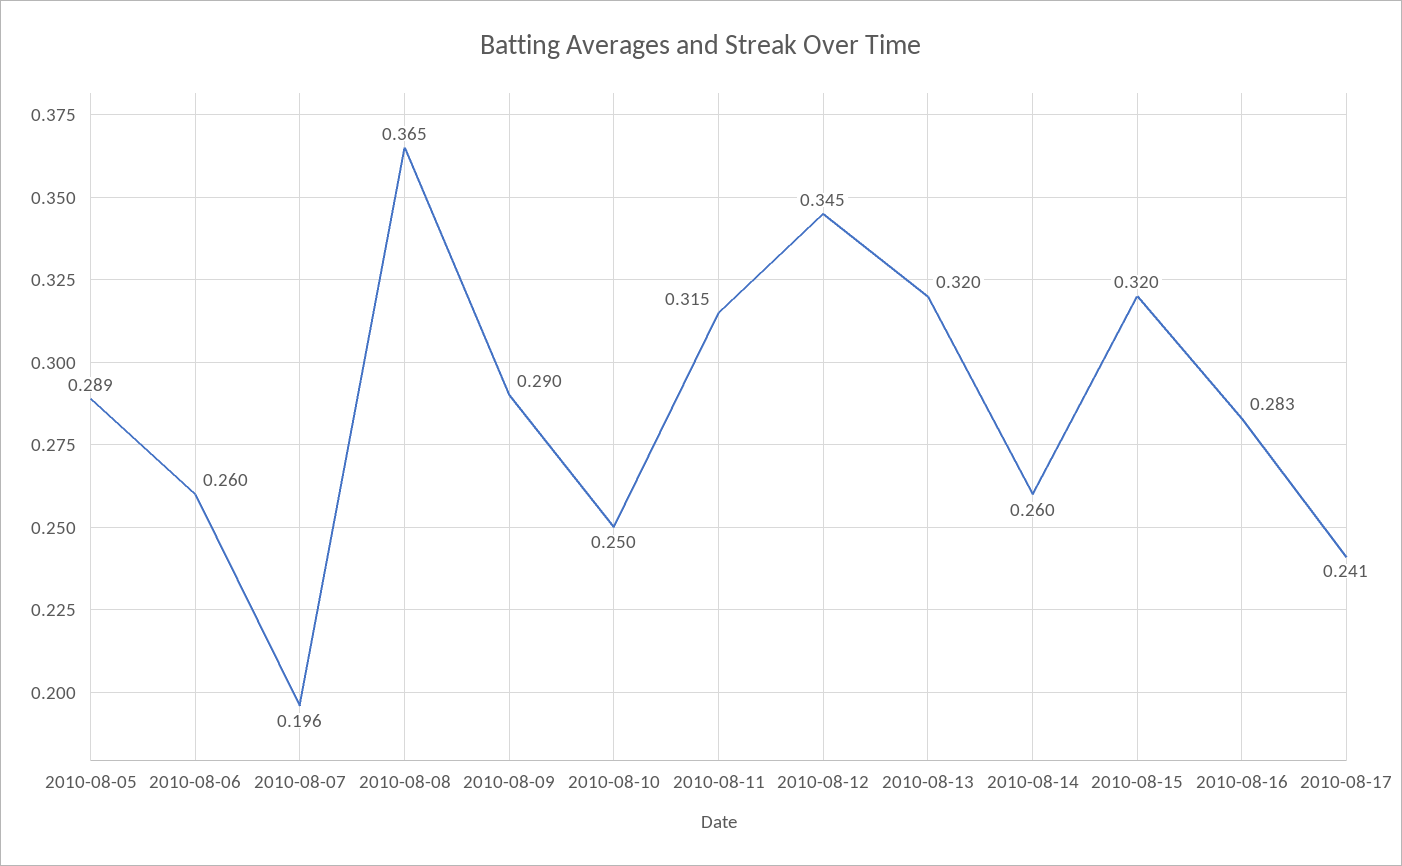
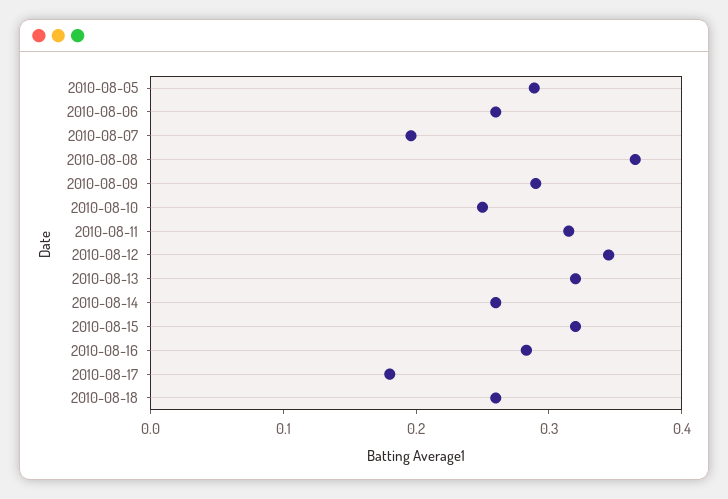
2010-08-17: 0.241 -> 0.18
2010-08-18: none -> 0.26

